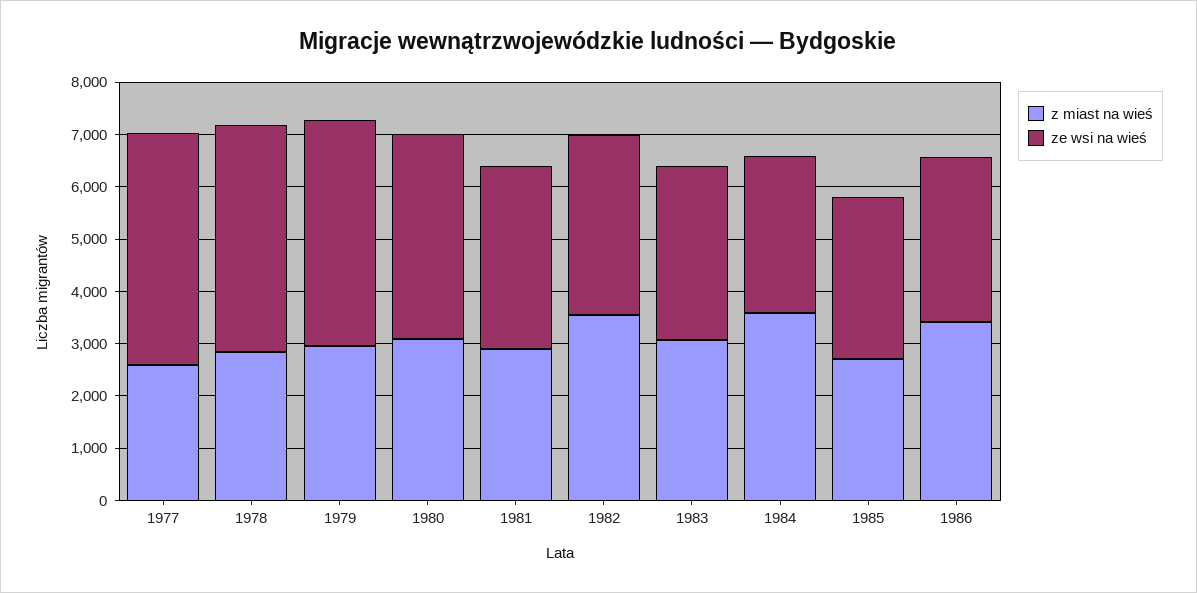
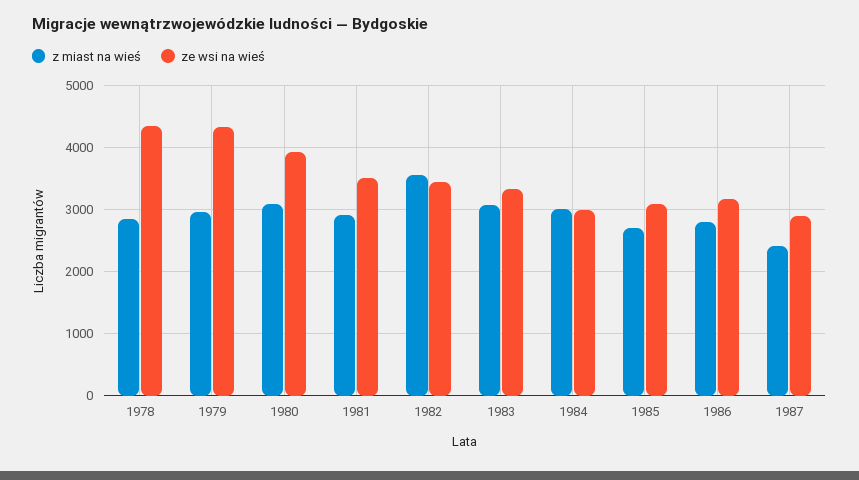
z miast na wieś, 1977: 2600 -> none
ze wsi na wieś, 1977: 4400 -> none
z miast na wieś, 1984: 3600 -> 3000
z miast na wieś, 1986: 3400 -> 2800
z miast na wieś, 1987: none -> 2400
ze wsi na wieś, 1987: none -> 2900

